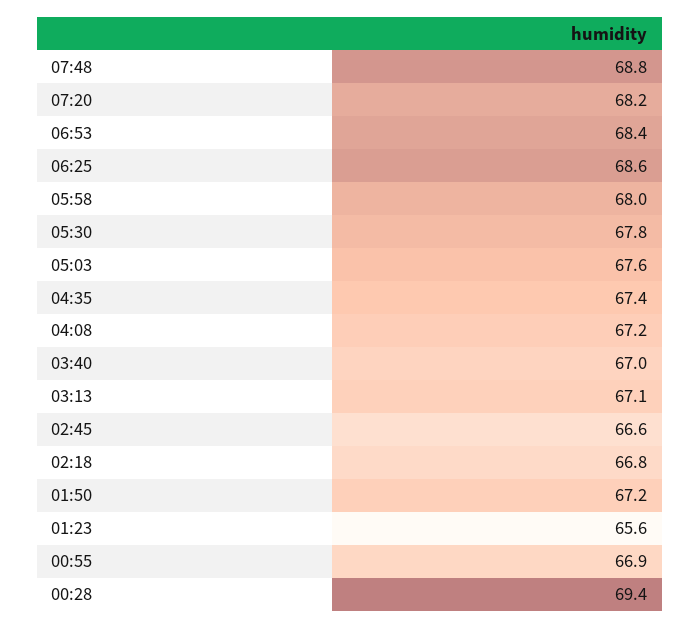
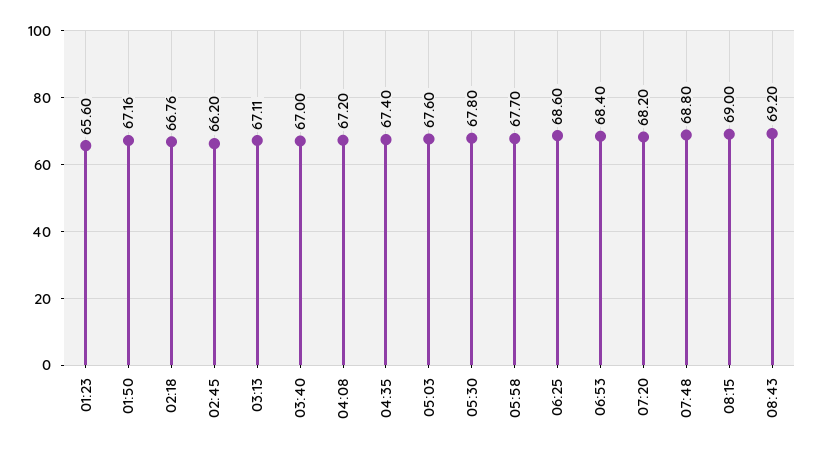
05:58: 68 -> 67.7
02:45: 66.6 -> 66.2
00:55: 66.9 -> none
00:28: 69.4 -> none
08:15: none -> 69
08:43: none -> 69.2

